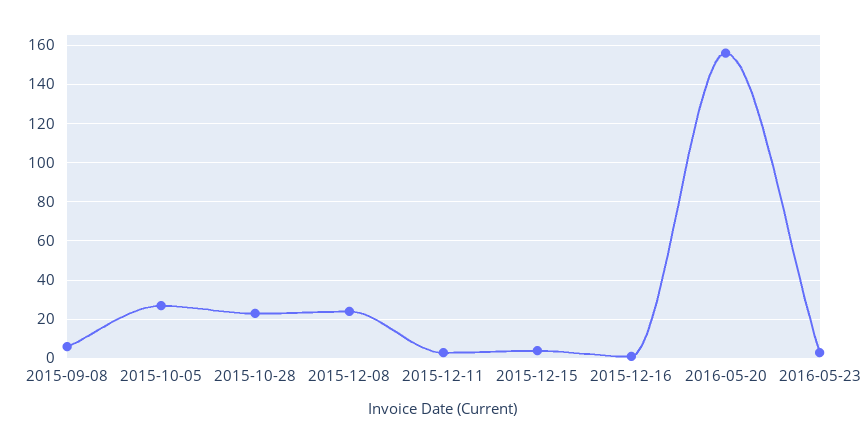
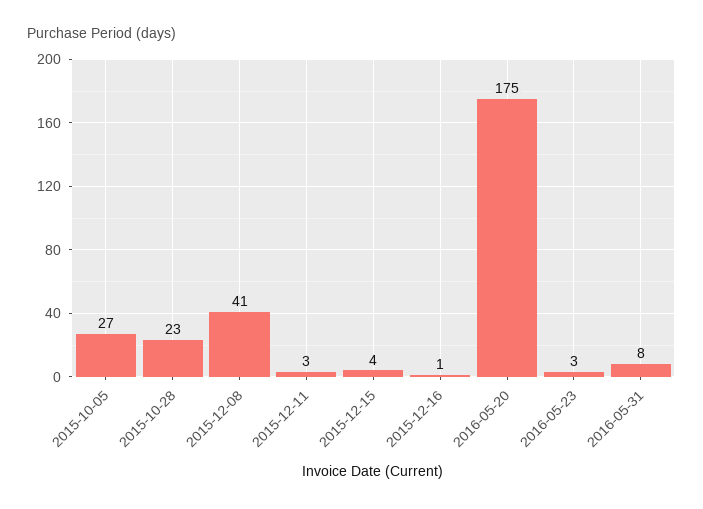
2015-09-08: 5 -> none
2015-12-08: 25 -> 41
2016-05-20: 155 -> 175
2016-05-31: none -> 8

